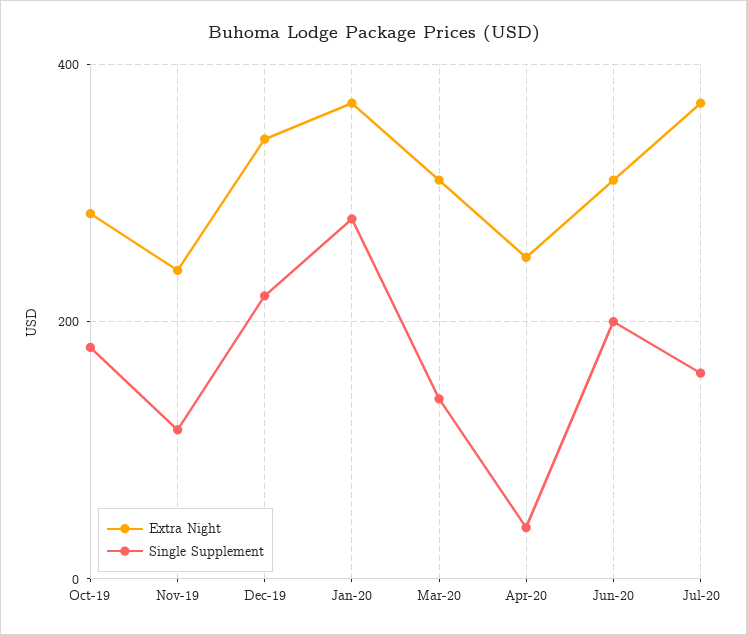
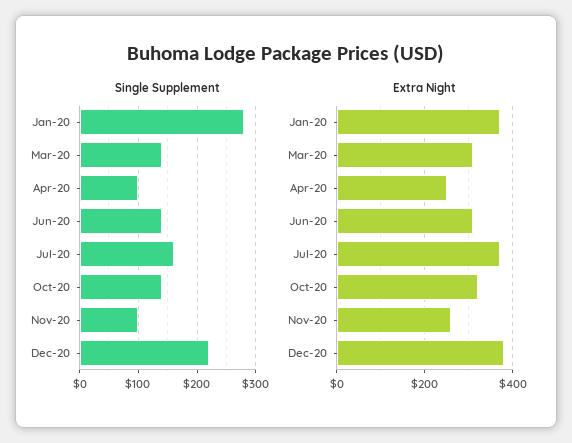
Extra Night, Oct-19: 280 -> none
Single Supplement, Oct-19: 180 -> none
Extra Night, Nov-19: 240 -> none
Single Supplement, Nov-19: 120 -> none
Extra Night, Dec-19: 340 -> none
Single Supplement, Dec-19: 220 -> none
Single Supplement, Apr-20: 40 -> 100
Single Supplement, Jun-20: 200 -> 140
Single Supplement, Oct-20: none -> 140
Single Supplement, Nov-20: none -> 100
Single Supplement, Dec-20: none -> 220
Extra Night, Oct-20: none -> 320
Extra Night, Nov-20: none -> 260
Extra Night, Dec-20: none -> 380

